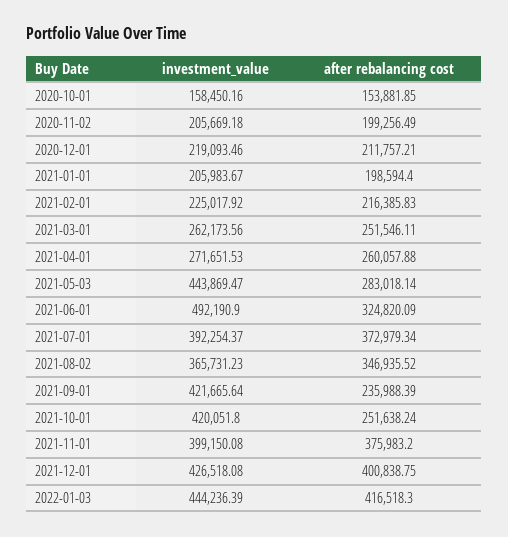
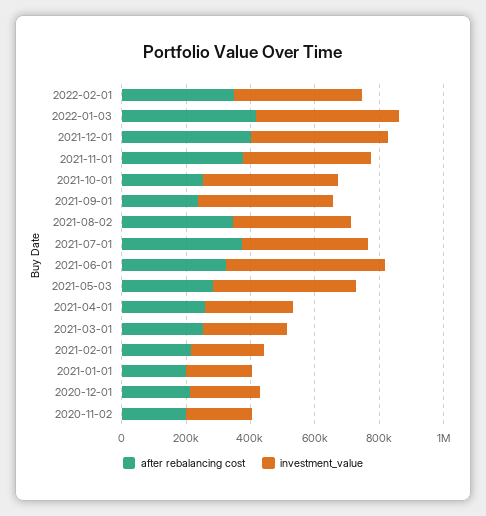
investment_value, 2020-10-01: 158450.16 -> none
after rebalancing cost, 2020-10-01: 153881.85 -> none
after rebalancing cost, 2022-02-01: none -> 350000
investment_value, 2022-02-01: none -> 400000

